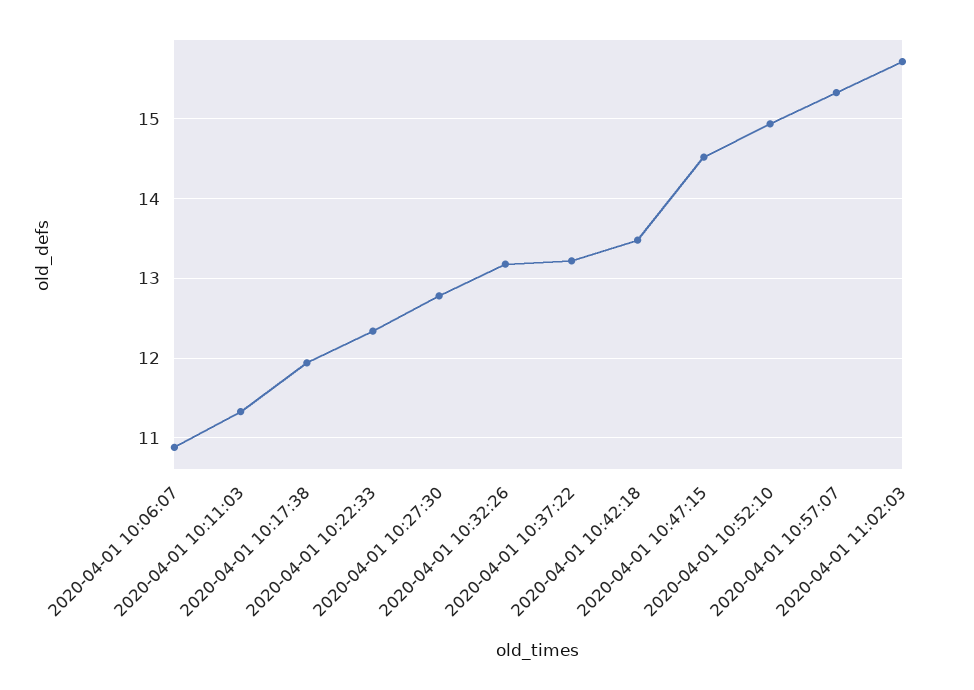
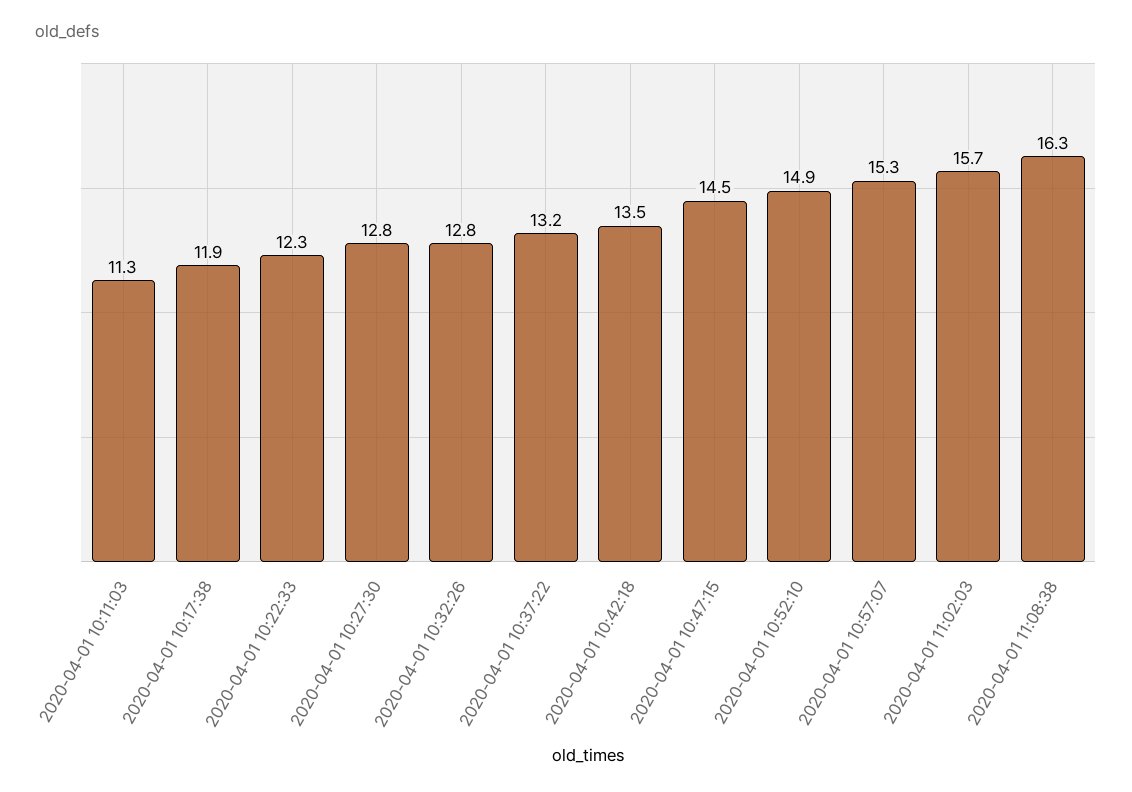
2020-04-01 10:06:07: 10.9 -> none
2020-04-01 10:32:26: 13.2 -> 12.8
2020-04-01 11:08:38: none -> 16.3

